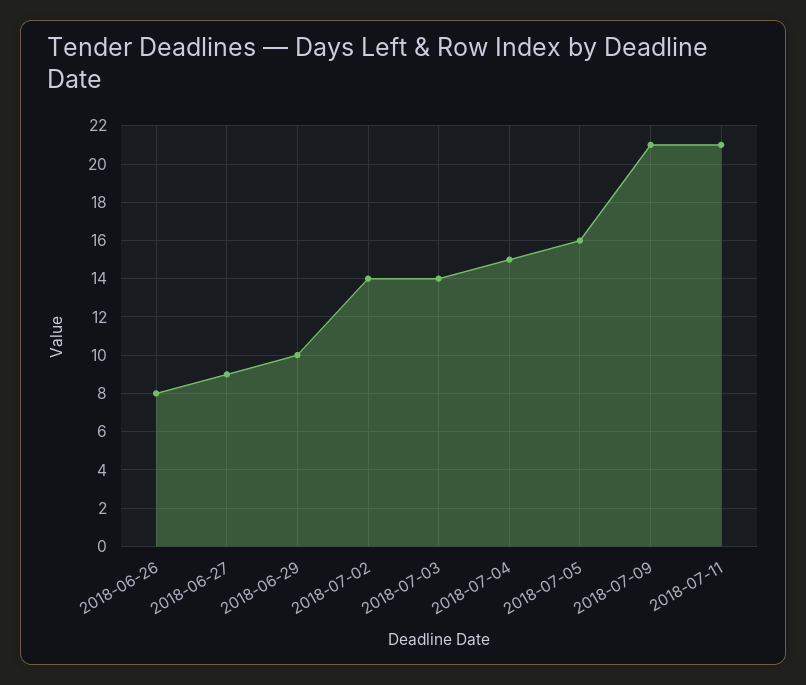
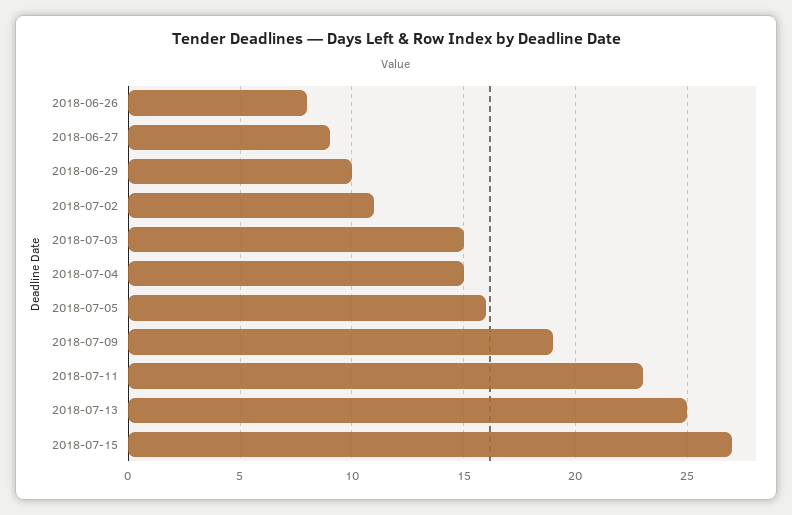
2018-07-02: 14 -> 11
2018-07-03: 14 -> 15
2018-07-09: 21 -> 19
2018-07-11: 21 -> 23
2018-07-13: none -> 25
2018-07-15: none -> 27

